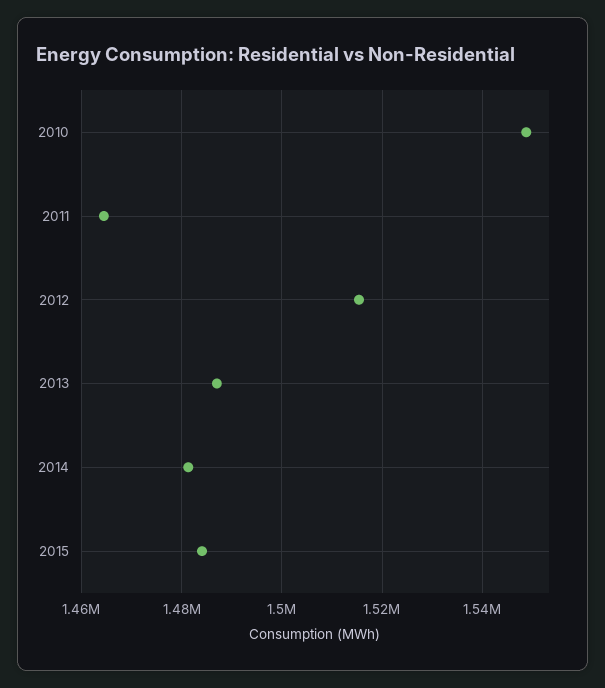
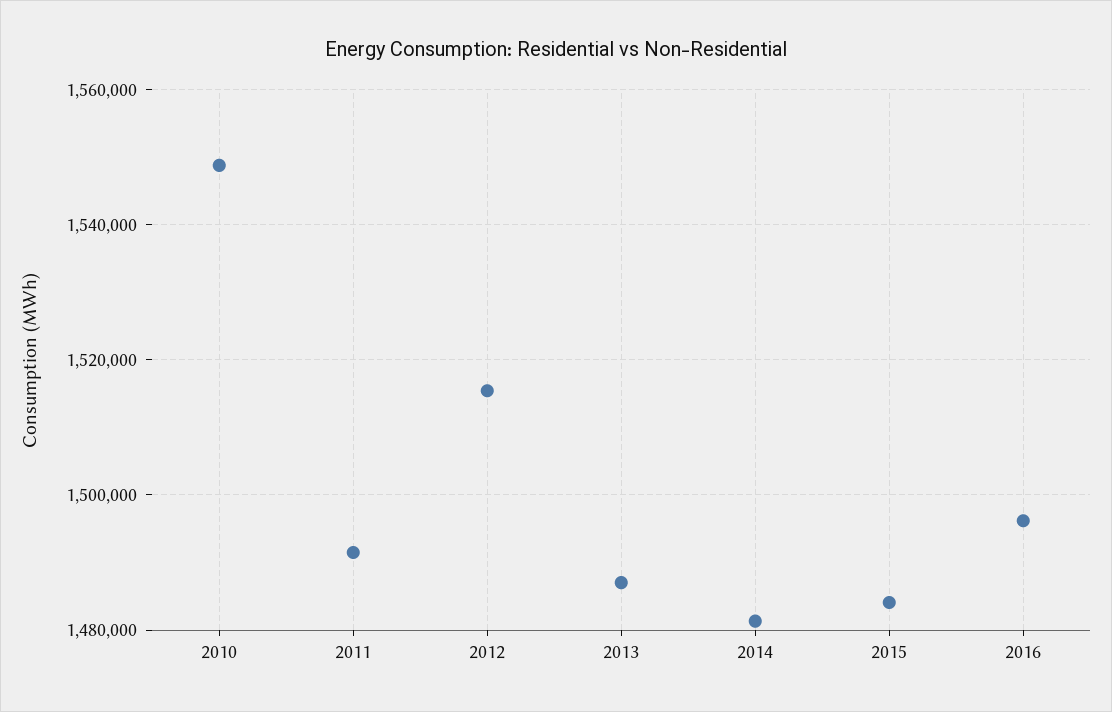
2011: 1464000 -> 1492000
2016: none -> 1496000

